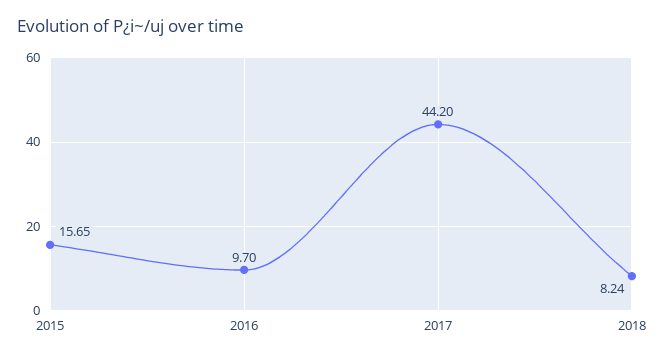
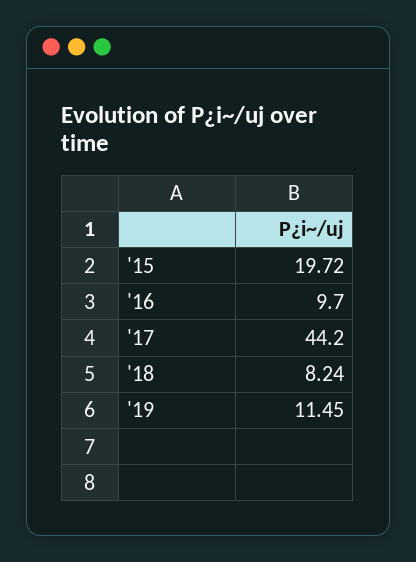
2015: 15.65 -> 19.72
'19: none -> 11.45

